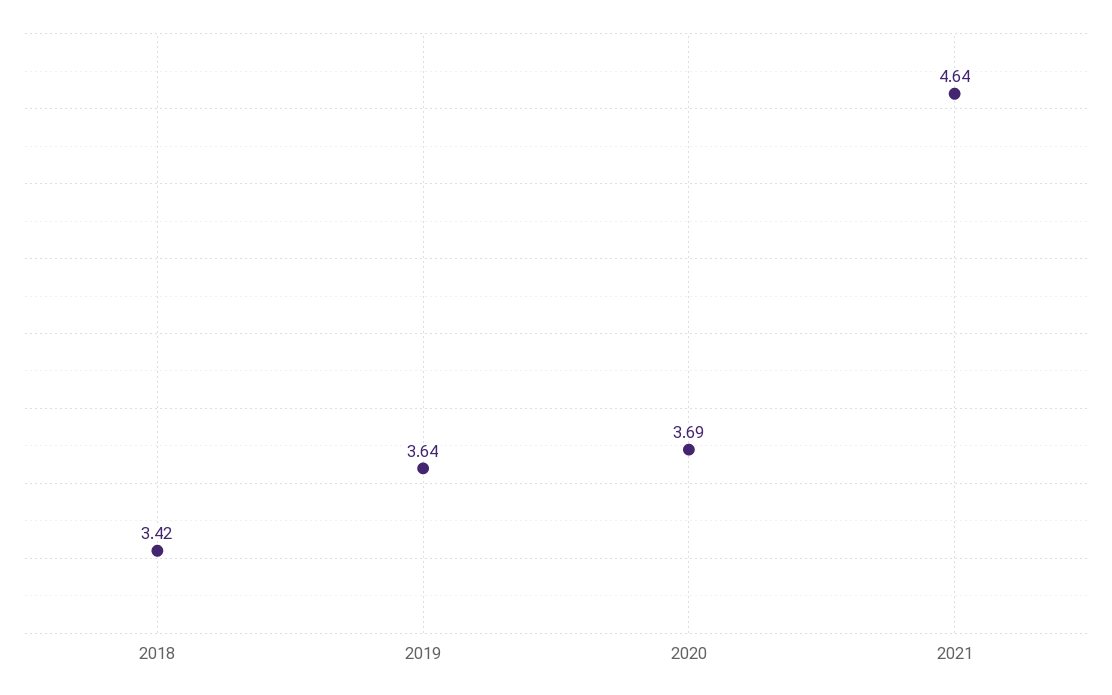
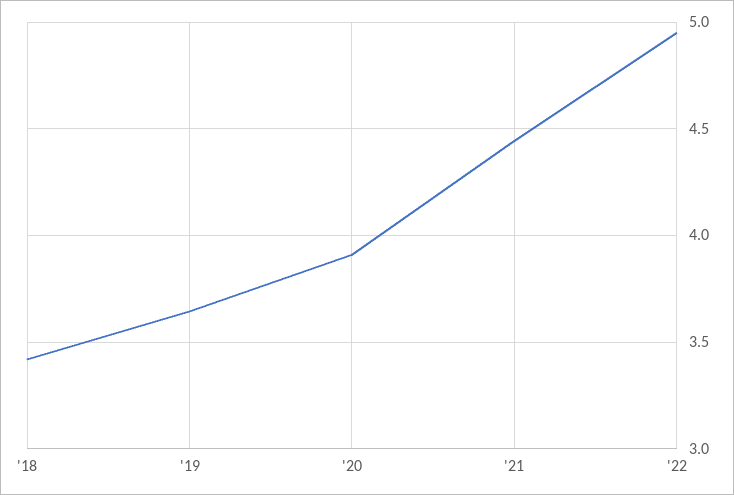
2020: 3.69 -> 3.9
2021: 4.64 -> 4.45
'22: none -> 4.95

